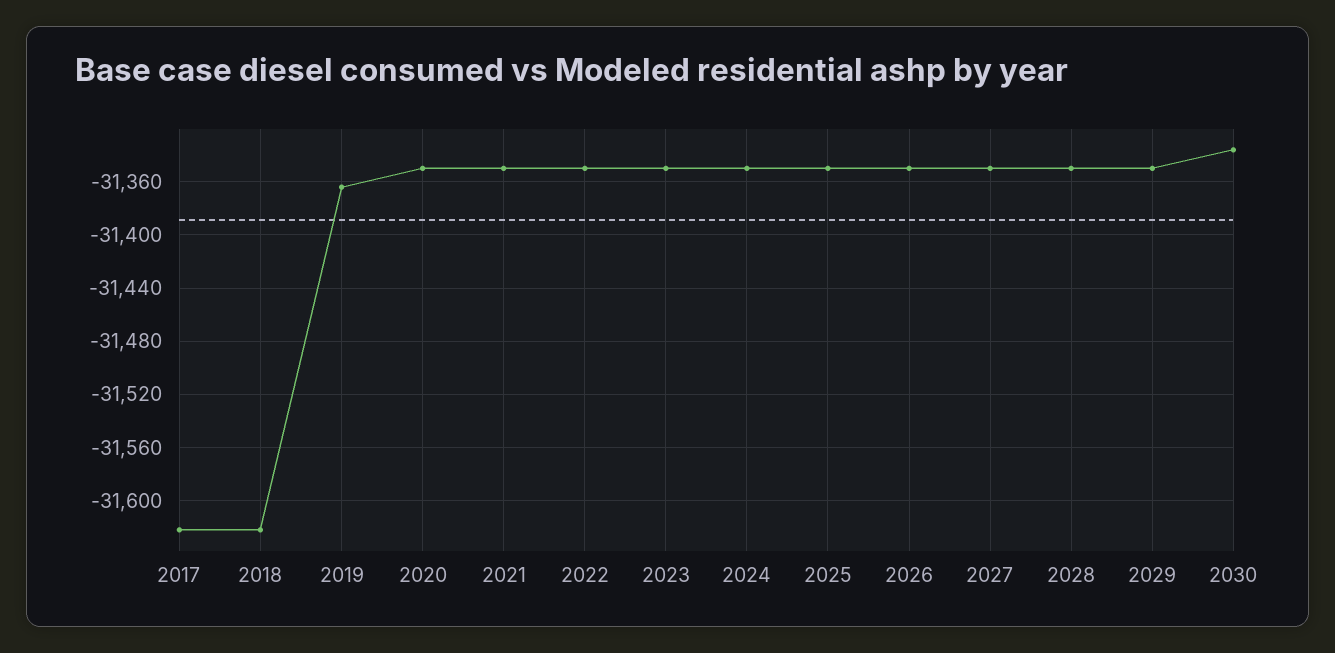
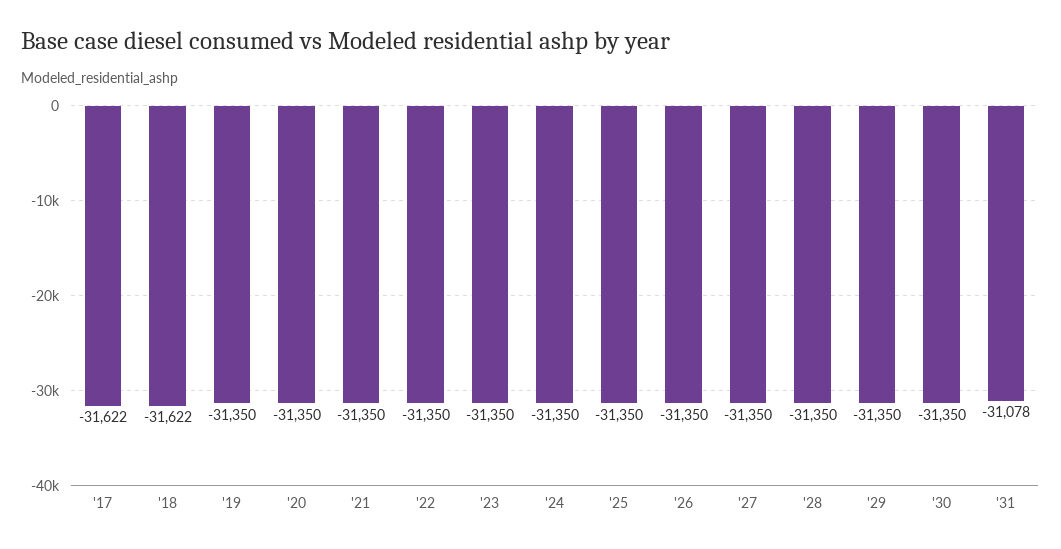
2019: -31365 -> -31350
2030: -31335 -> -31350
'31: none -> -31078

